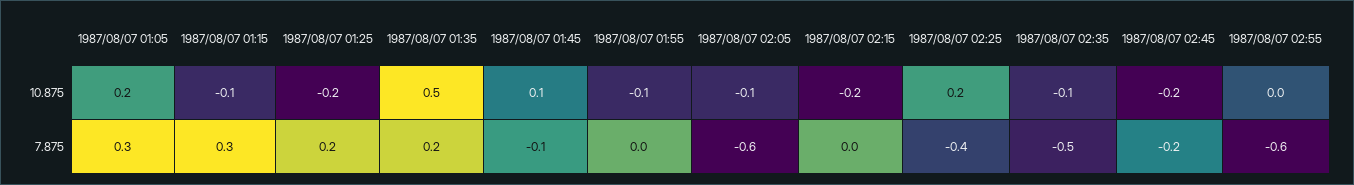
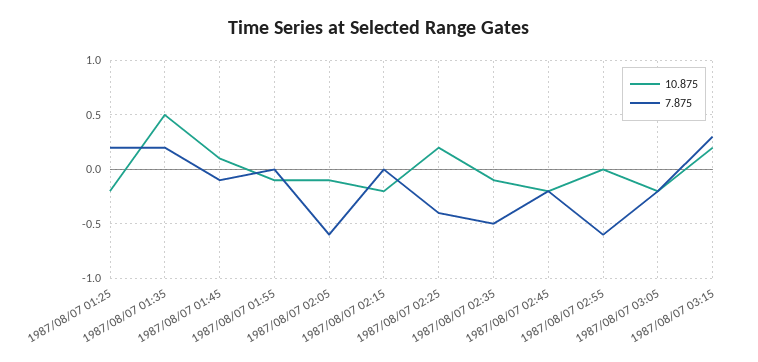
10.875, 1987/08/07 01:05: 0.2 -> none
10.875, 1987/08/07 01:15: -0.1 -> none
7.875, 1987/08/07 01:05: 0.3 -> none
7.875, 1987/08/07 01:15: 0.3 -> none
10.875, 1987/08/07 03:05: none -> -0.2
7.875, 1987/08/07 03:05: none -> -0.2
10.875, 1987/08/07 03:15: none -> 0.2
7.875, 1987/08/07 03:15: none -> 0.3

